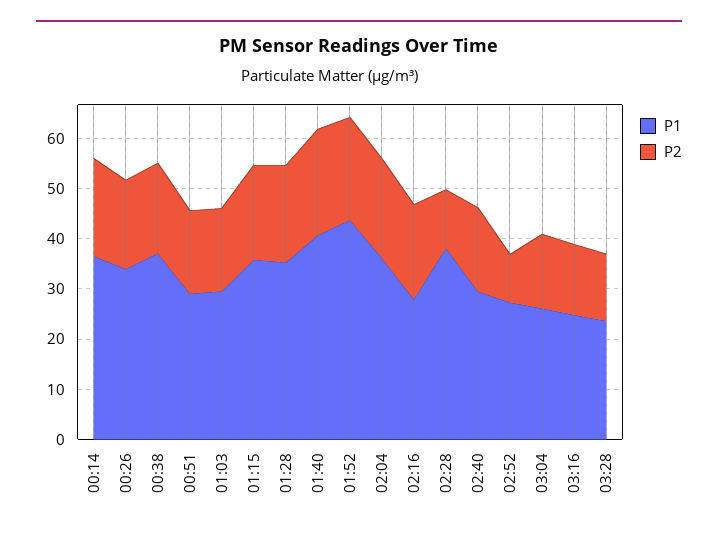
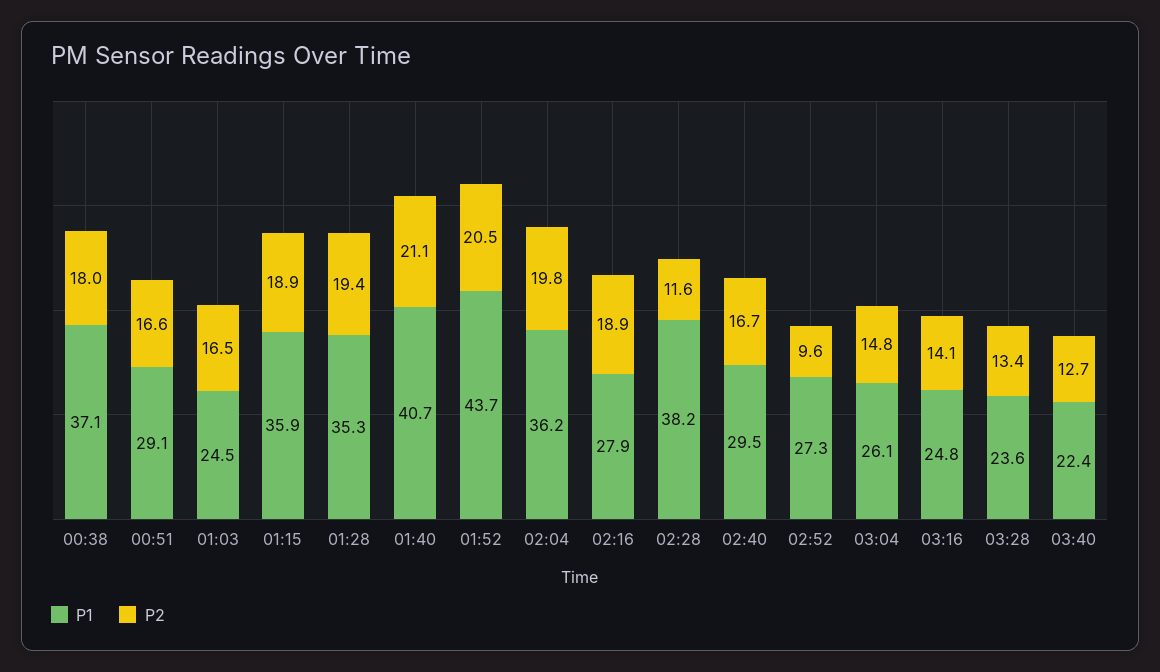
P1, 00:14: 36 -> none
P2, 00:14: 20 -> none
P1, 00:26: 34 -> none
P2, 00:26: 18 -> none
P1, 01:03: 30 -> 24.5
P1, 03:40: none -> 22.4
P2, 03:40: none -> 12.7

